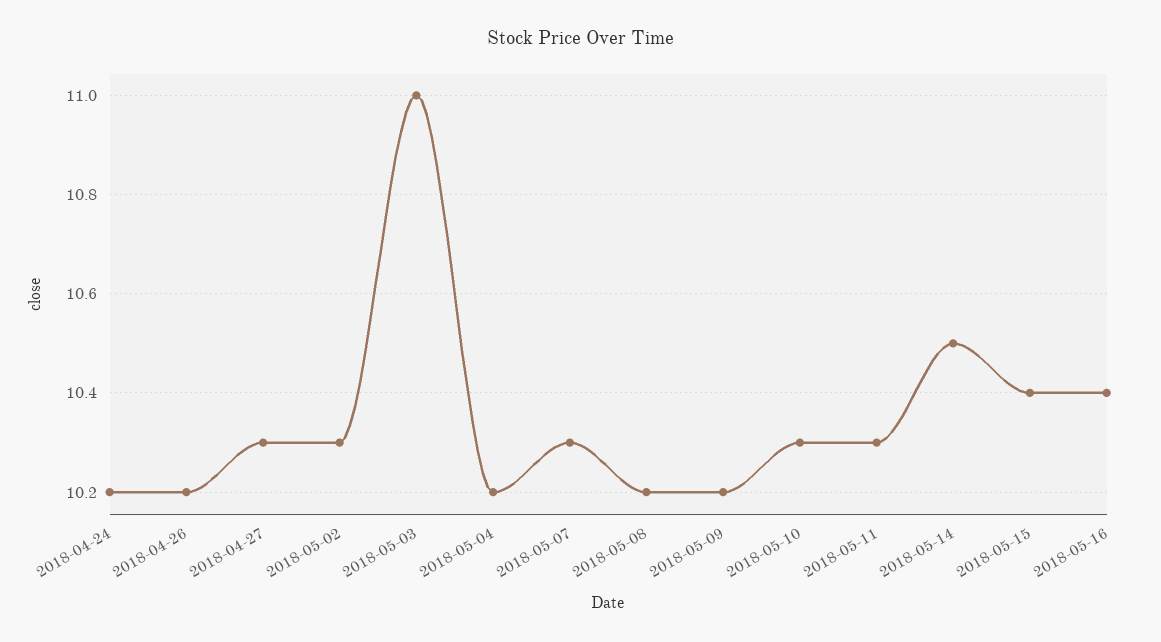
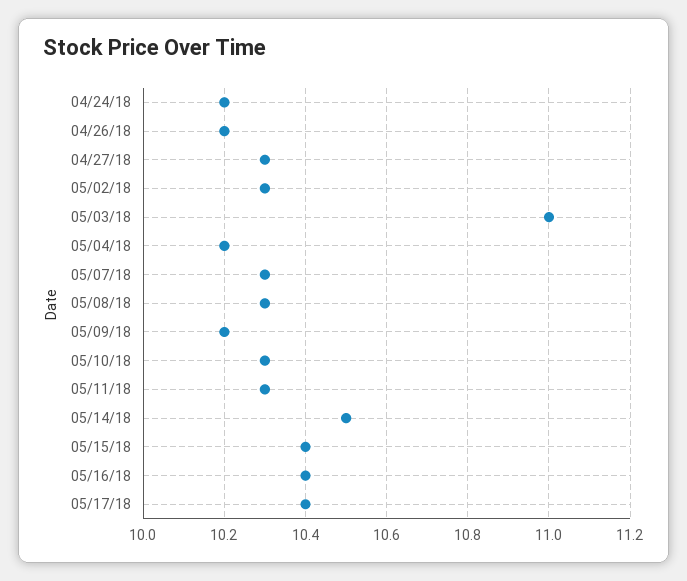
2018-05-08: 10.2 -> 10.3
05/17/18: none -> 10.4

